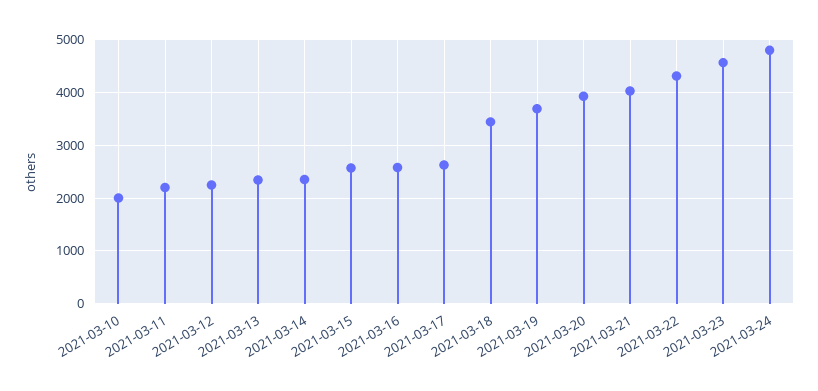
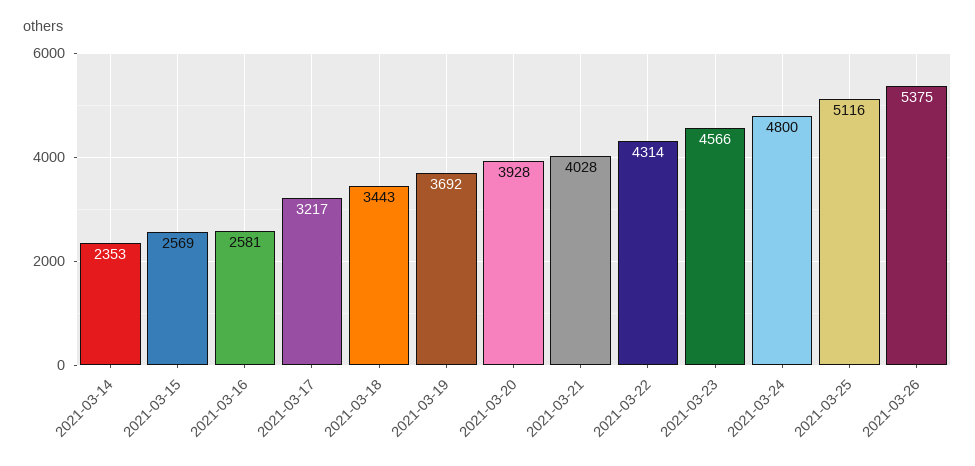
2021-03-10: 2000 -> none
2021-03-11: 2200 -> none
2021-03-12: 2200 -> none
2021-03-13: 2400 -> none
2021-03-17: 2600 -> 3217
2021-03-25: none -> 5116
2021-03-26: none -> 5375

